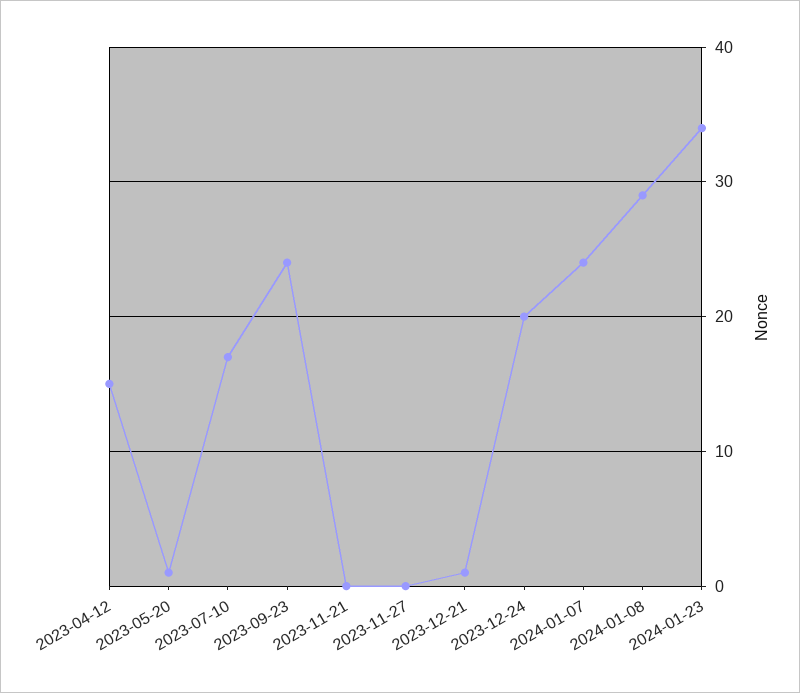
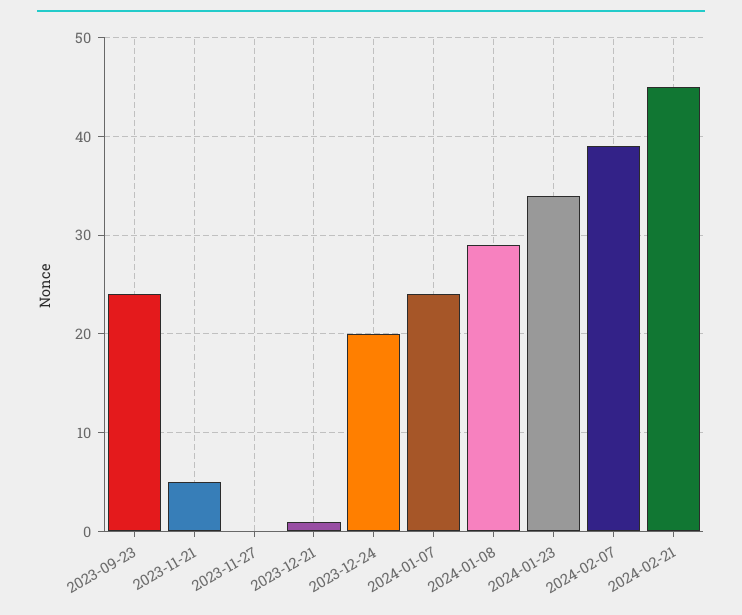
2023-04-12: 15 -> none
2023-05-20: 1 -> none
2023-07-10: 17 -> none
2023-11-21: 0 -> 5
2024-02-07: none -> 39
2024-02-21: none -> 45

